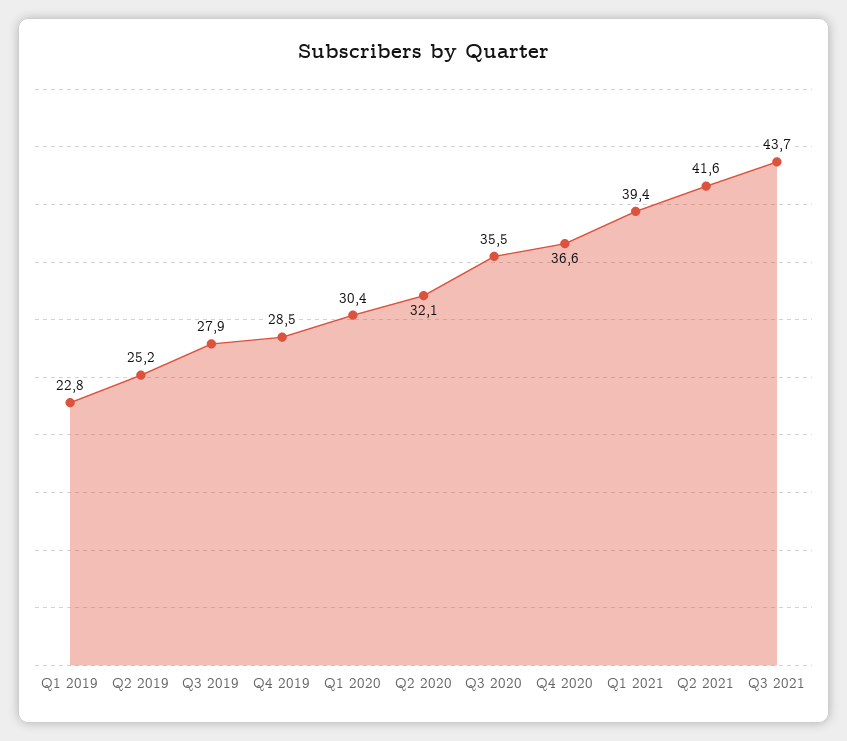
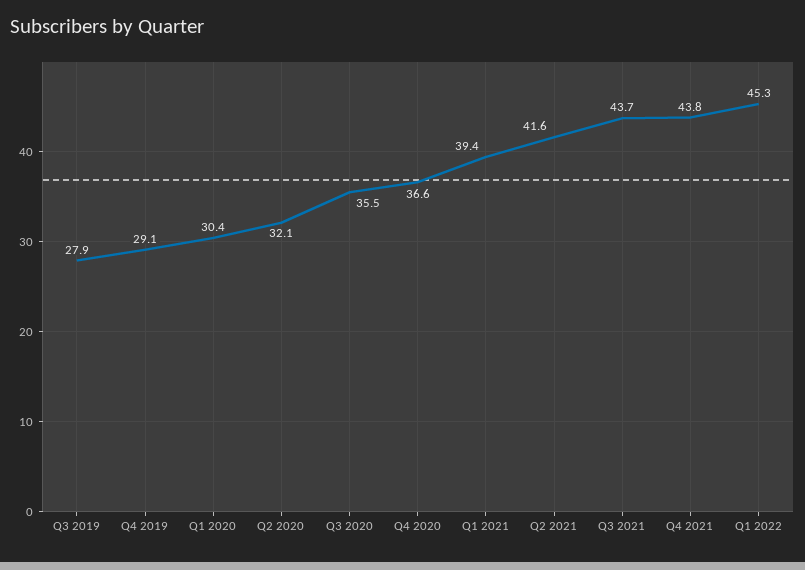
Q1 2019: 22.8 -> none
Q2 2019: 25.2 -> none
Q4 2019: 28.5 -> 29.1
Q4 2021: none -> 43.8
Q1 2022: none -> 45.3

